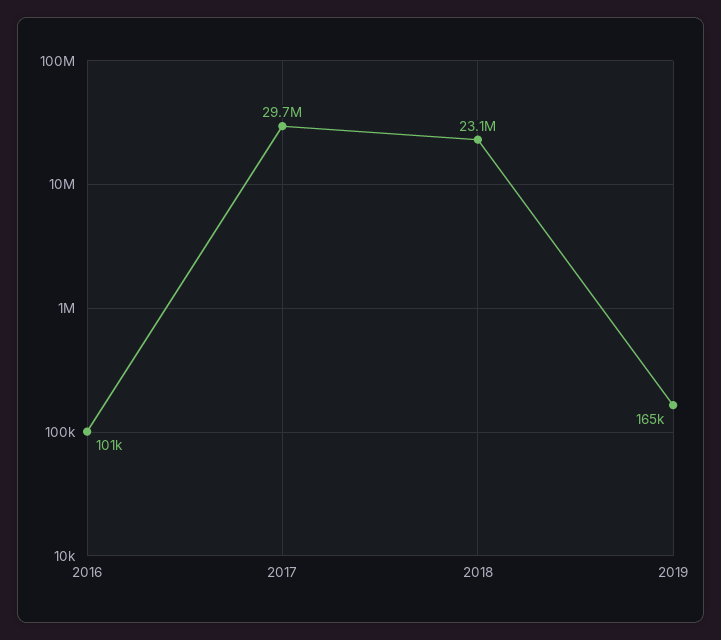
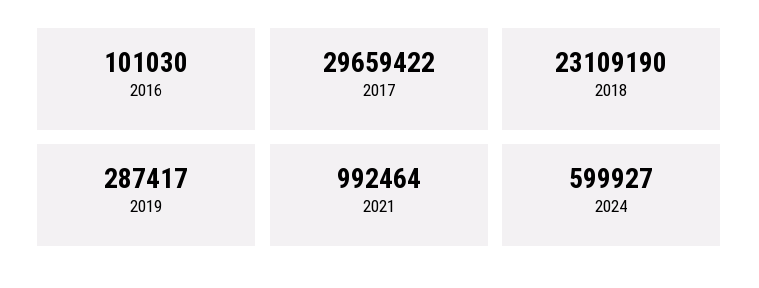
2019: 165000 -> 287417
2021: none -> 992464
2024: none -> 599927

